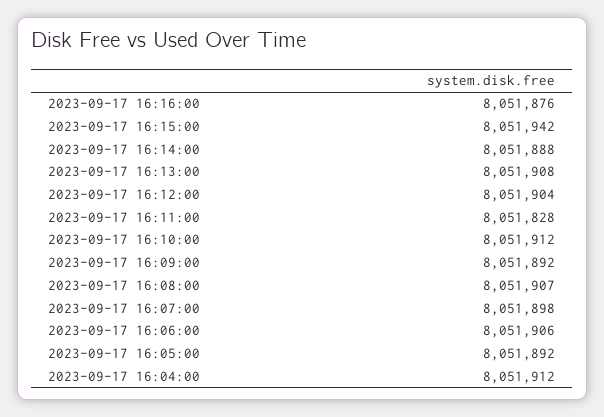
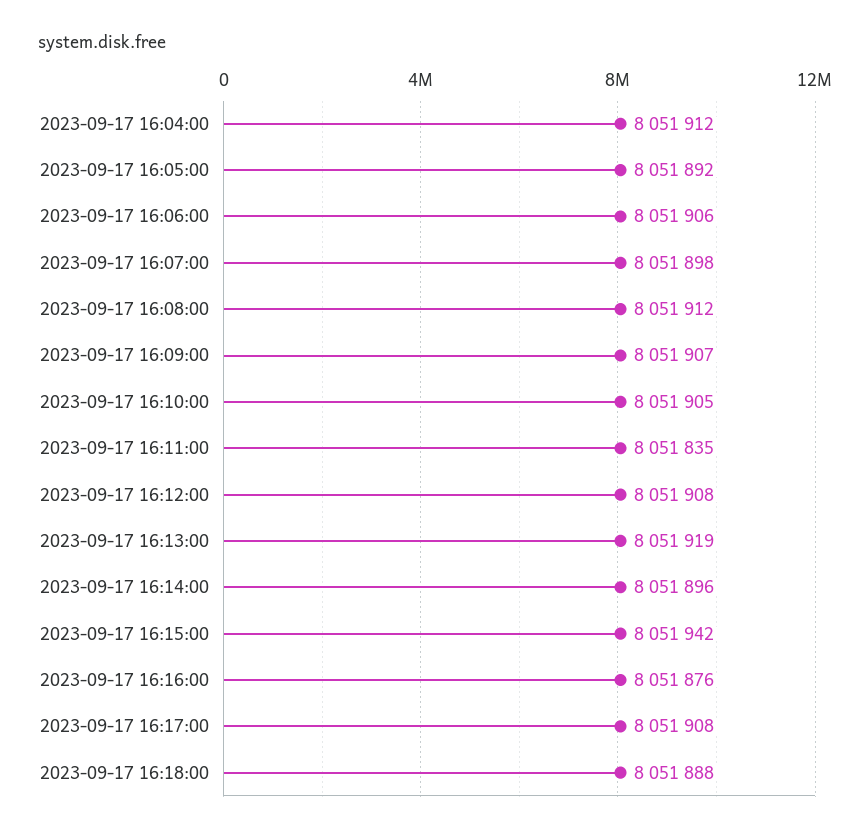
2023-09-17 16:14:00: 8051888 -> 8051896
2023-09-17 16:13:00: 8051908 -> 8051919
2023-09-17 16:12:00: 8051904 -> 8051908
2023-09-17 16:11:00: 8051828 -> 8051835
2023-09-17 16:10:00: 8051912 -> 8051905
2023-09-17 16:09:00: 8051892 -> 8051907
2023-09-17 16:08:00: 8051907 -> 8051912
2023-09-17 16:17:00: none -> 8051908
2023-09-17 16:18:00: none -> 8051888

